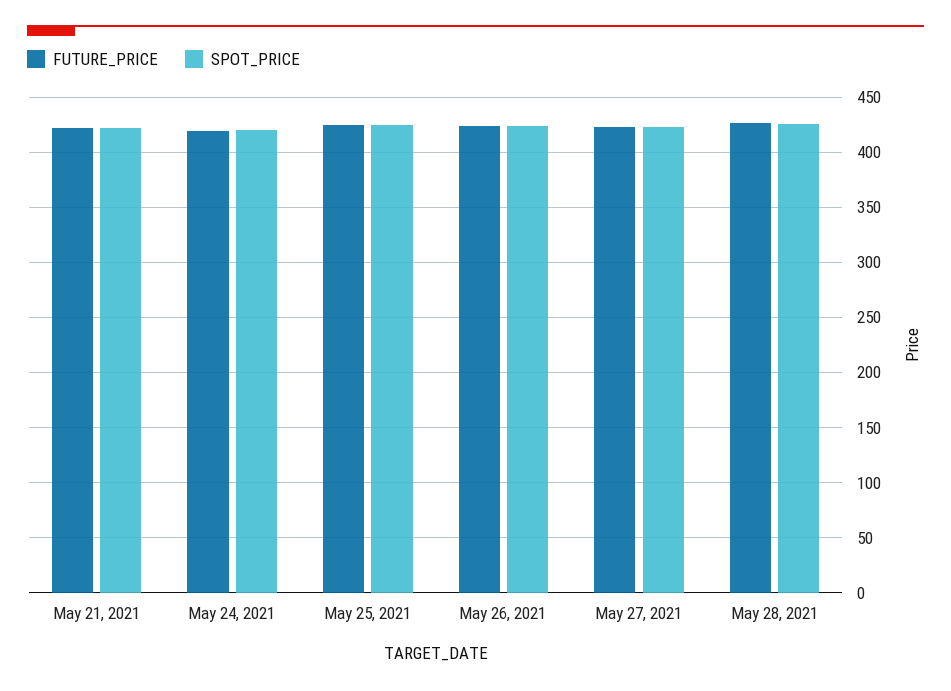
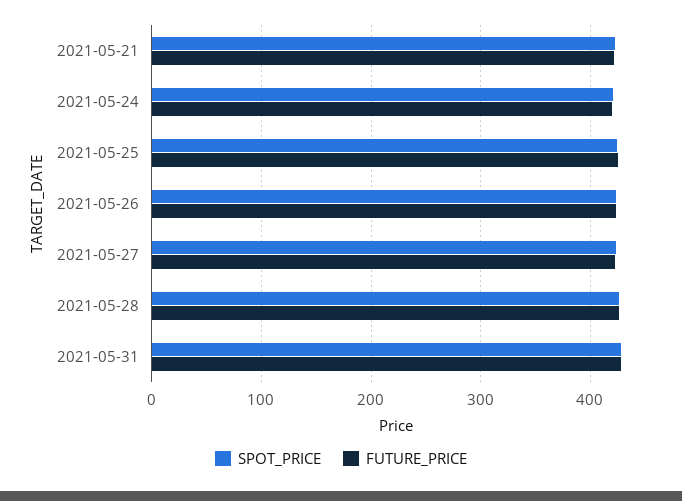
SPOT_PRICE, 2021-05-31: none -> 430
FUTURE_PRICE, 2021-05-31: none -> 430

